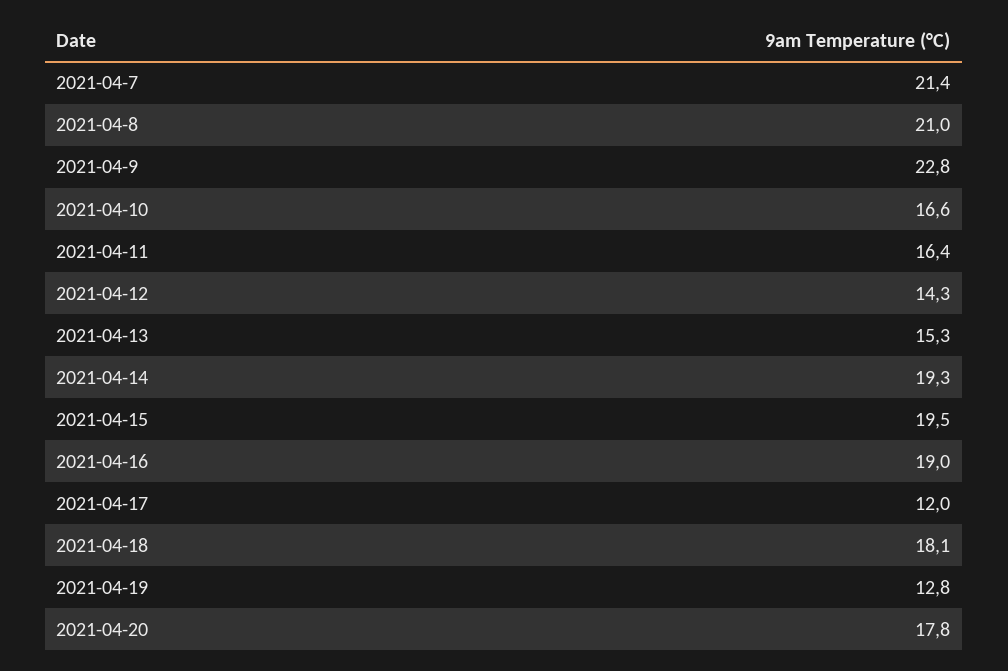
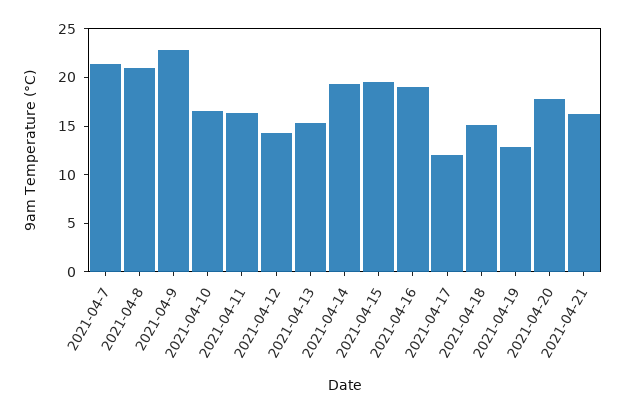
2021-04-18: 18.1 -> 15
2021-04-21: none -> 16

